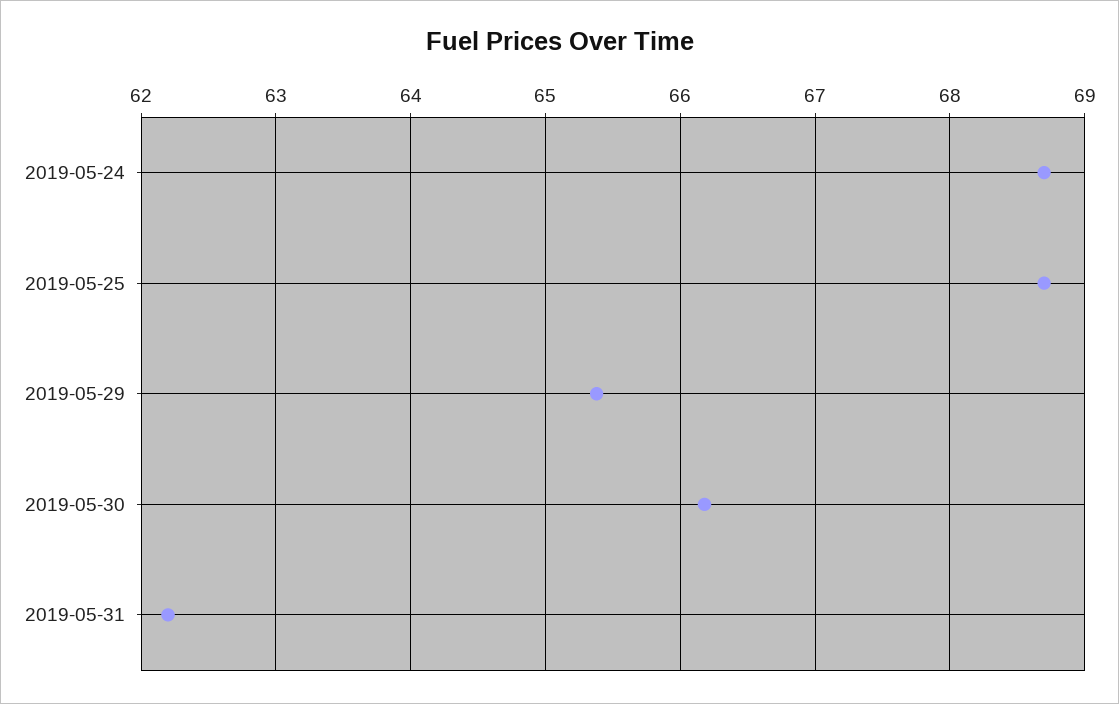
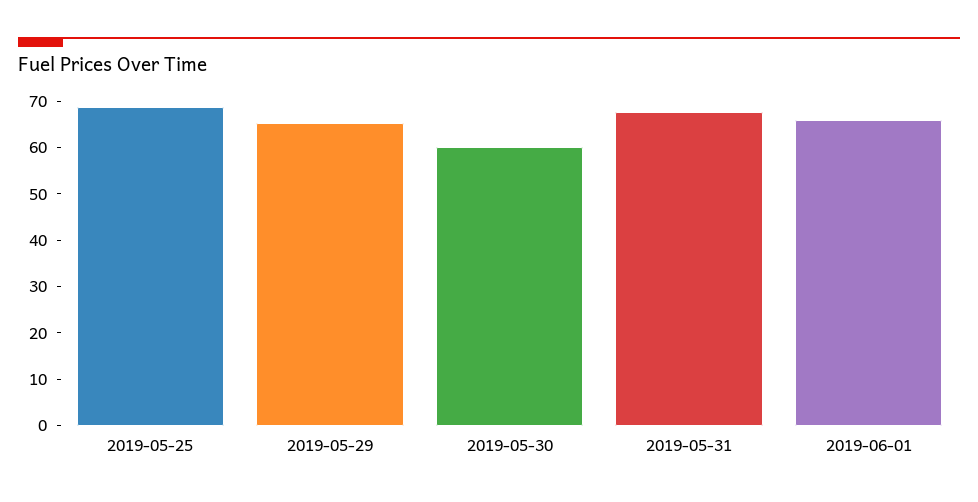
2019-05-24: 68.7 -> none
2019-05-30: 66.2 -> 60
2019-05-31: 62.2 -> 68
2019-06-01: none -> 66

